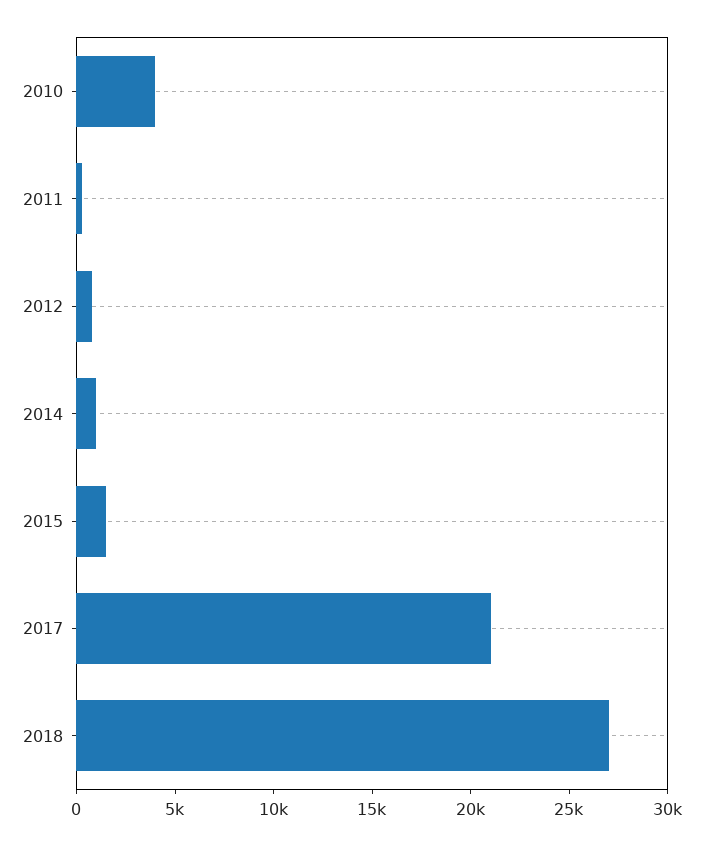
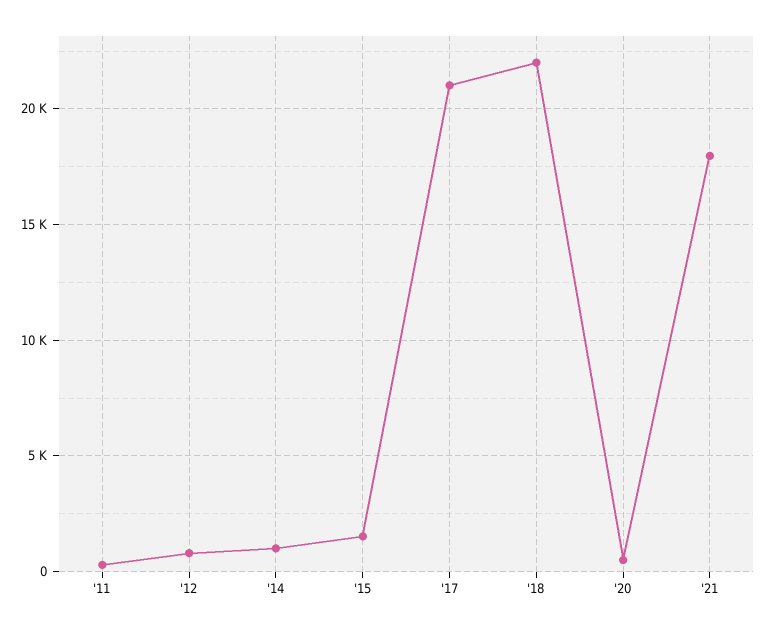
2010: 4000 -> none
2018: 27000 -> 22000
'20: none -> 500
'21: none -> 18000

